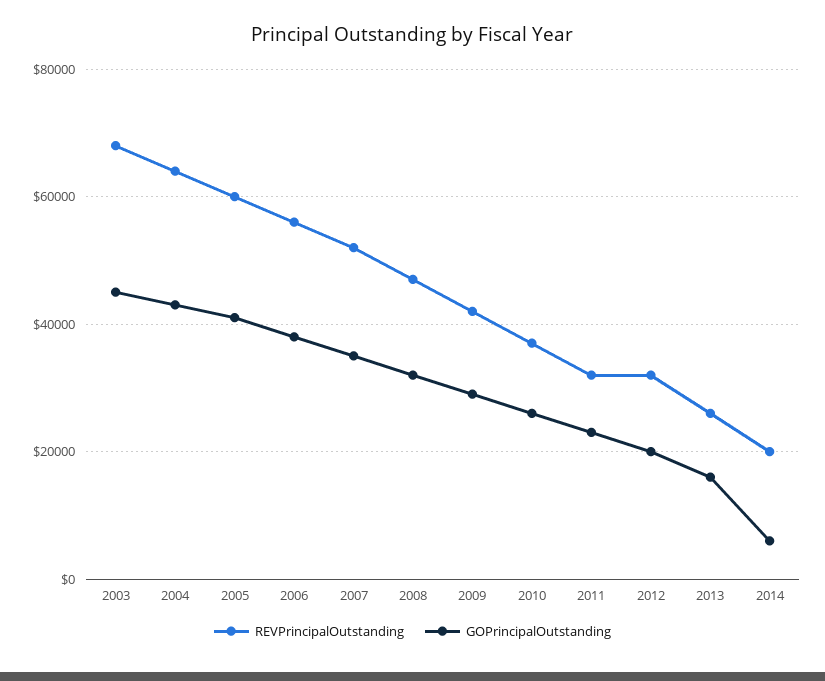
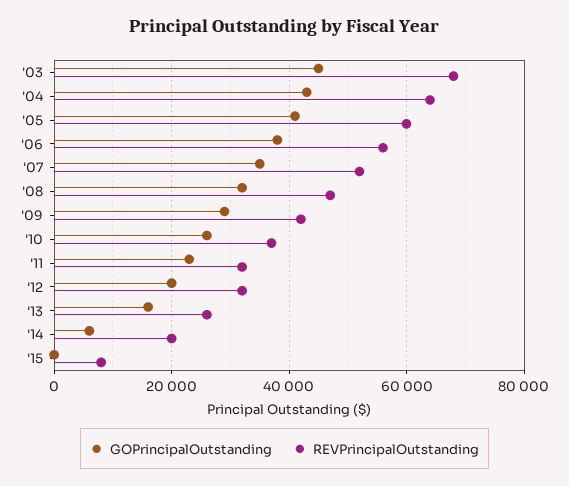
GOPrincipalOutstanding, '15: none -> 0
REVPrincipalOutstanding, '15: none -> 8000

